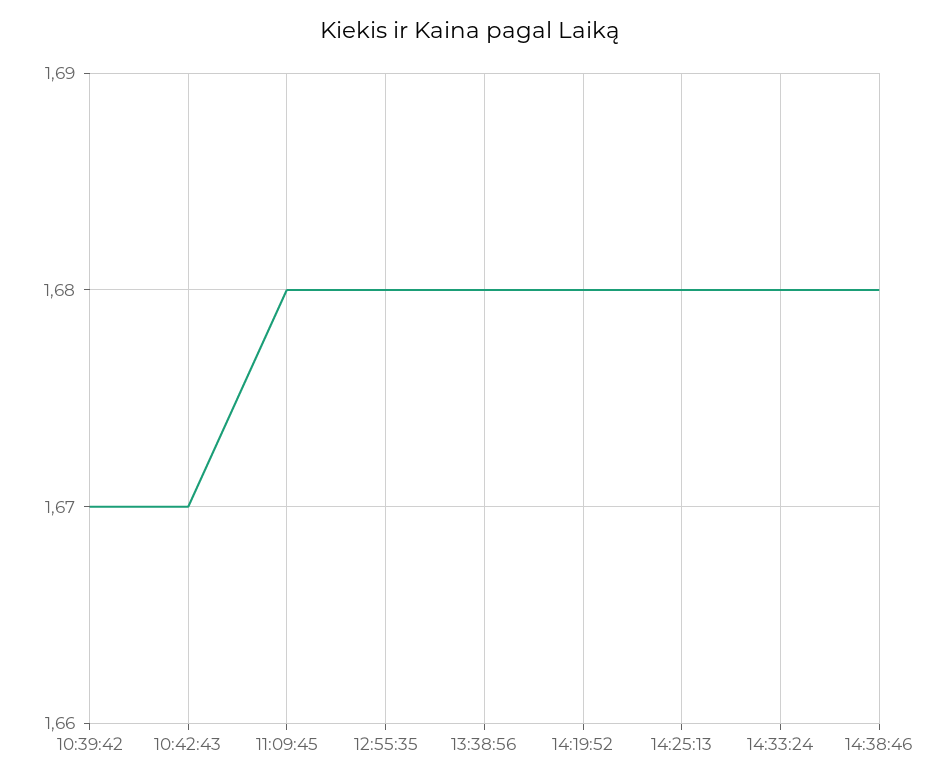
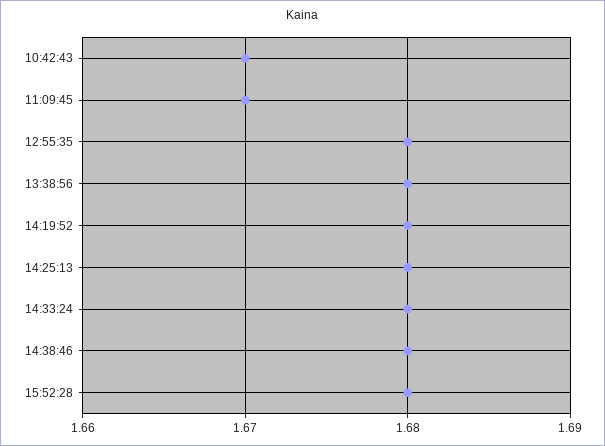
10:39:42: 1.67 -> none
11:09:45: 1.68 -> 1.67
15:52:28: none -> 1.68

